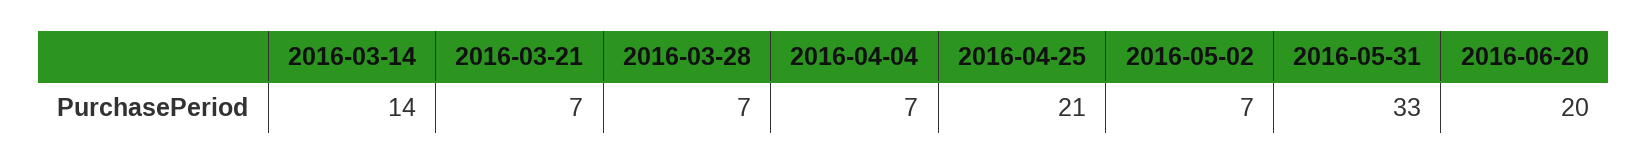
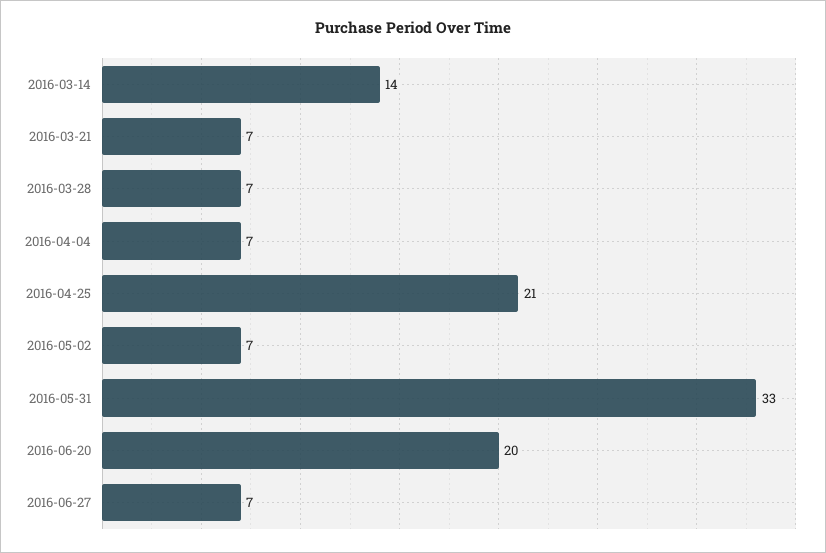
2016-06-27: none -> 7

